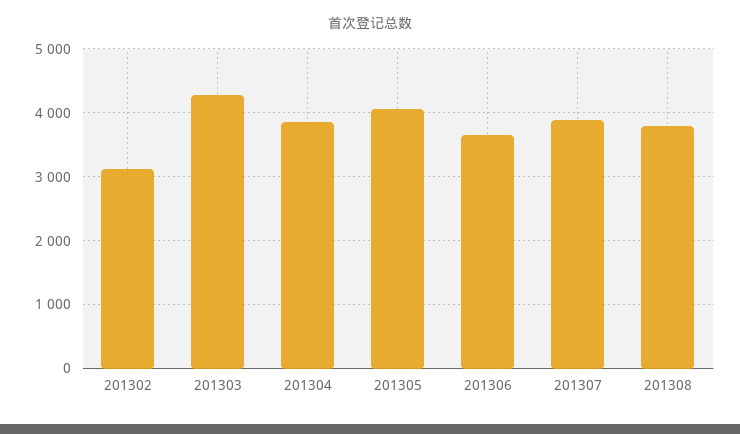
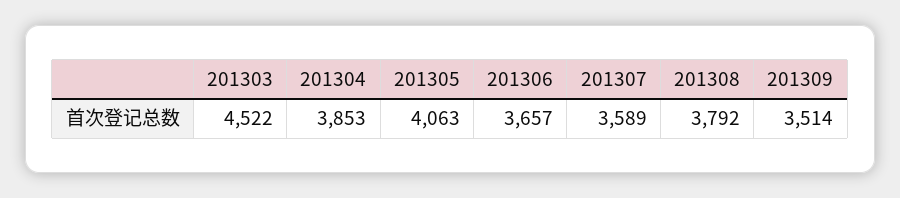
201302: 3100 -> none
201303: 4300 -> 4522
201307: 3900 -> 3589
201309: none -> 3514

